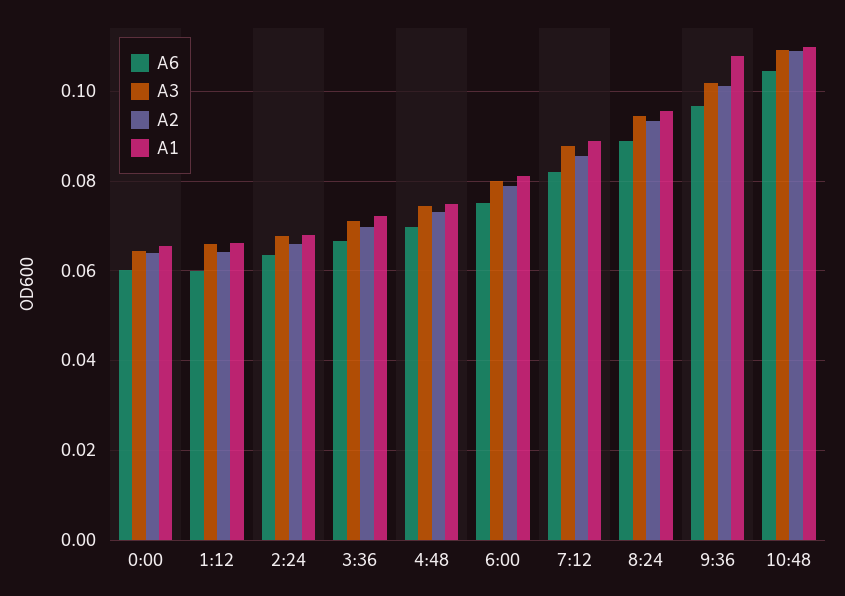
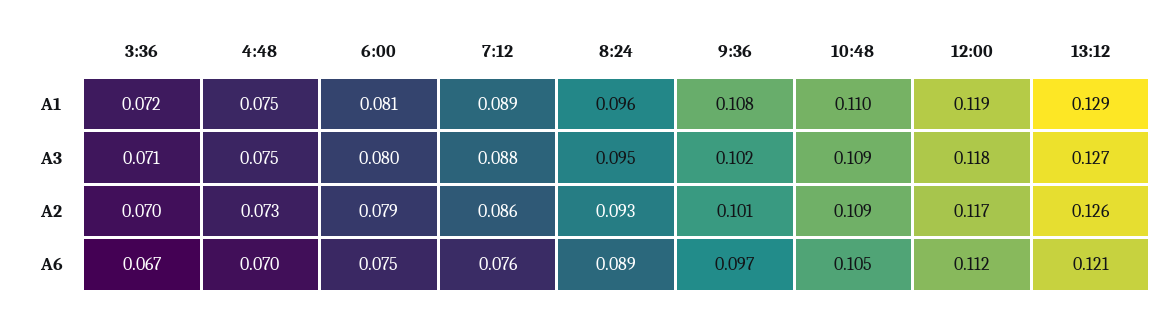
A6, 0:00: 0.06 -> none
A3, 0:00: 0.064 -> none
A2, 0:00: 0.064 -> none
A1, 0:00: 0.066 -> none
A6, 1:12: 0.06 -> none
A3, 1:12: 0.066 -> none
A2, 1:12: 0.064 -> none
A1, 1:12: 0.066 -> none
A6, 2:24: 0.064 -> none
A3, 2:24: 0.068 -> none
A2, 2:24: 0.066 -> none
A1, 2:24: 0.068 -> none
A6, 7:12: 0.082 -> 0.076
A1, 12:00: none -> 0.119
A1, 13:12: none -> 0.129
A3, 12:00: none -> 0.118
A3, 13:12: none -> 0.127
A2, 12:00: none -> 0.117
A2, 13:12: none -> 0.126
A6, 12:00: none -> 0.112
A6, 13:12: none -> 0.121

